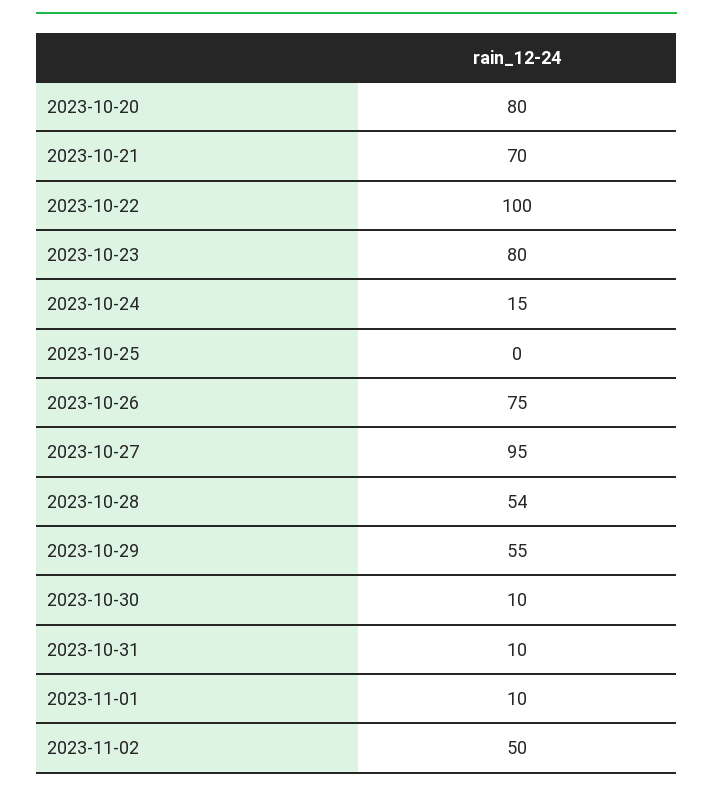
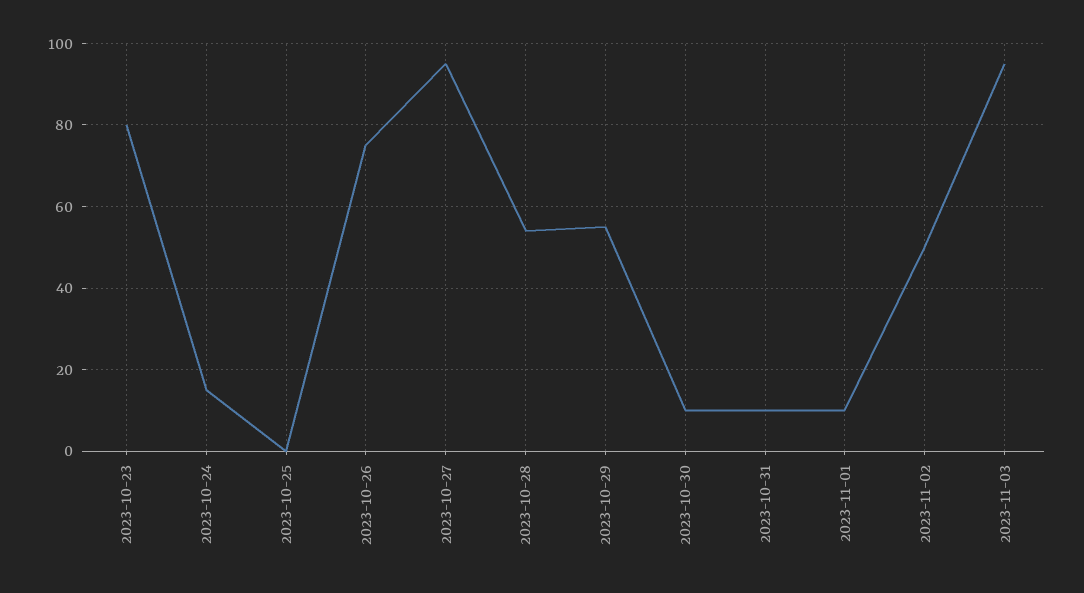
2023-10-20: 80 -> none
2023-10-21: 70 -> none
2023-10-22: 100 -> none
2023-11-03: none -> 95

